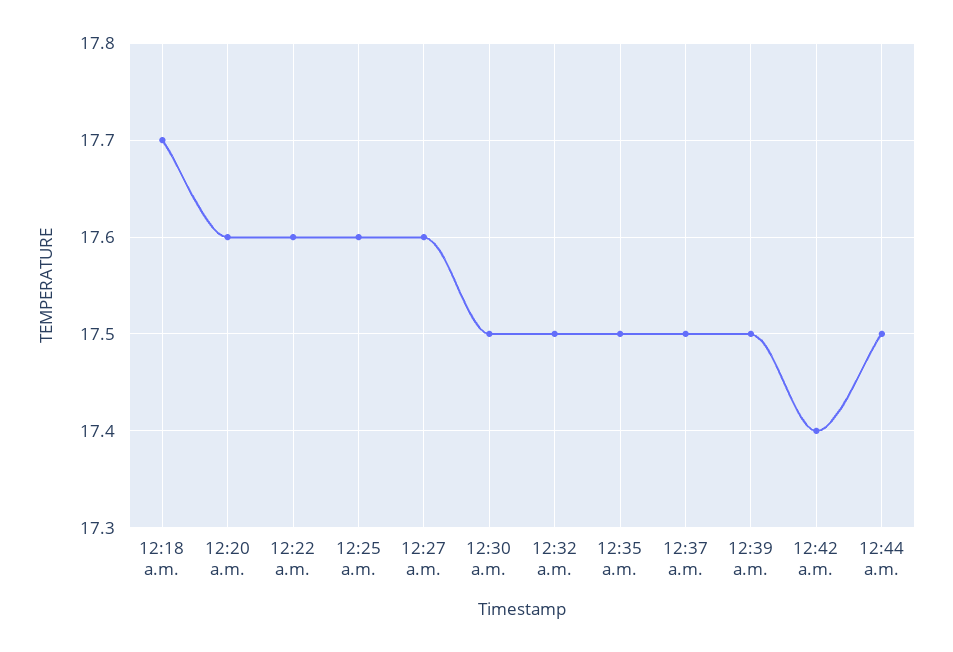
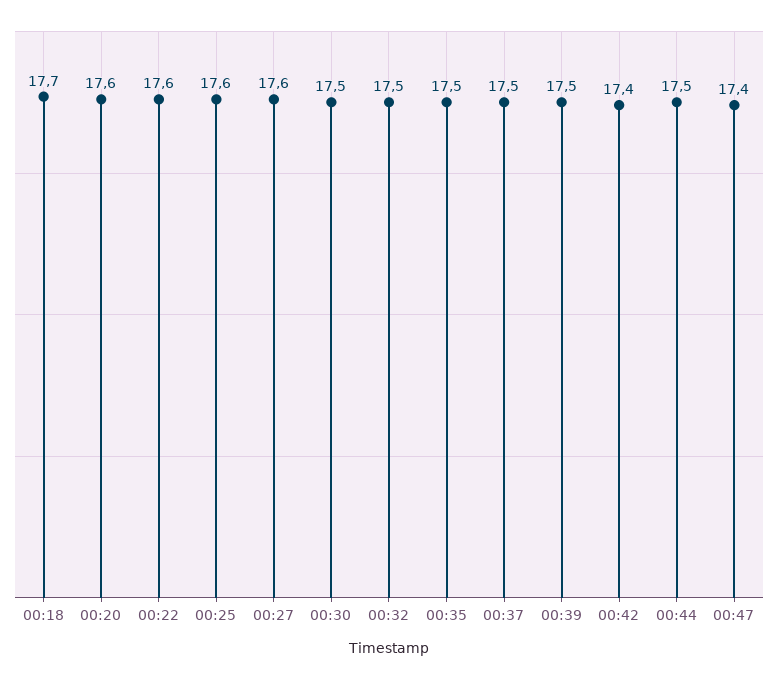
00:47: none -> 17.4

